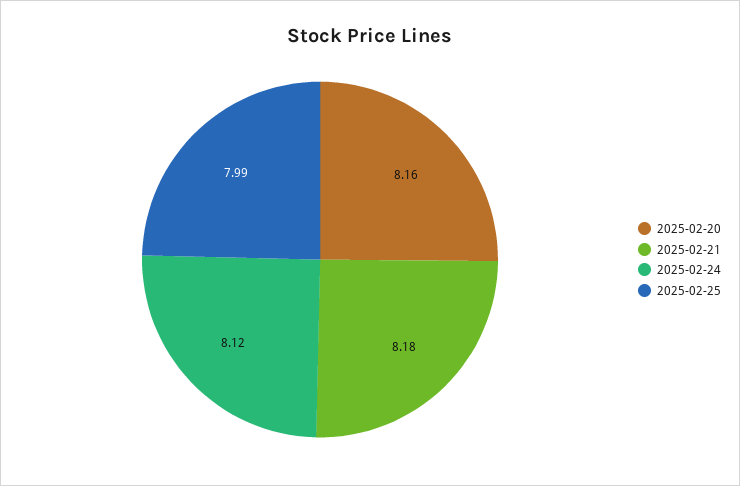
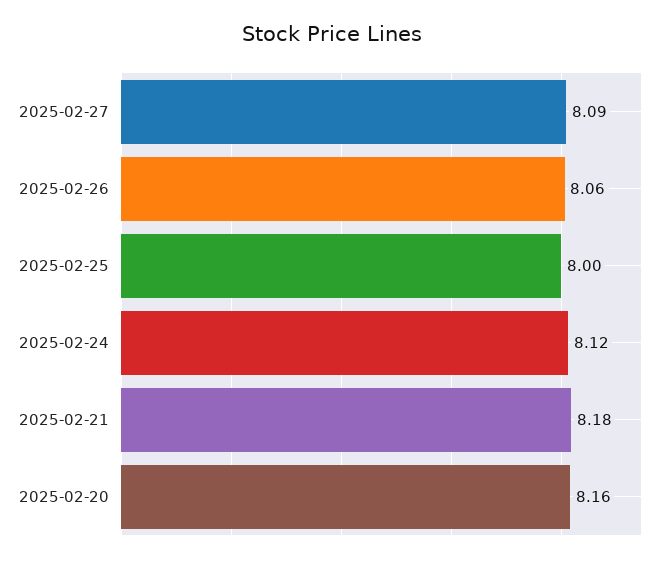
2025-02-25: 7.99 -> 8
2025-02-27: none -> 8.09
2025-02-26: none -> 8.06

